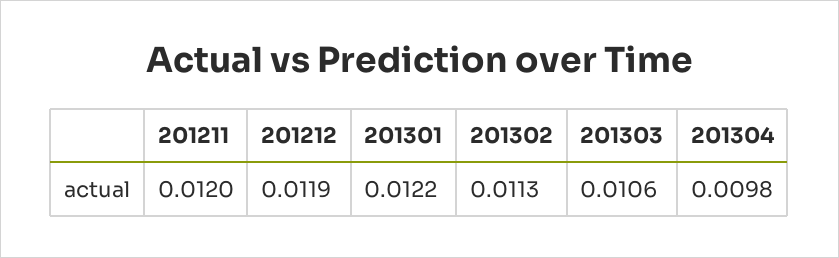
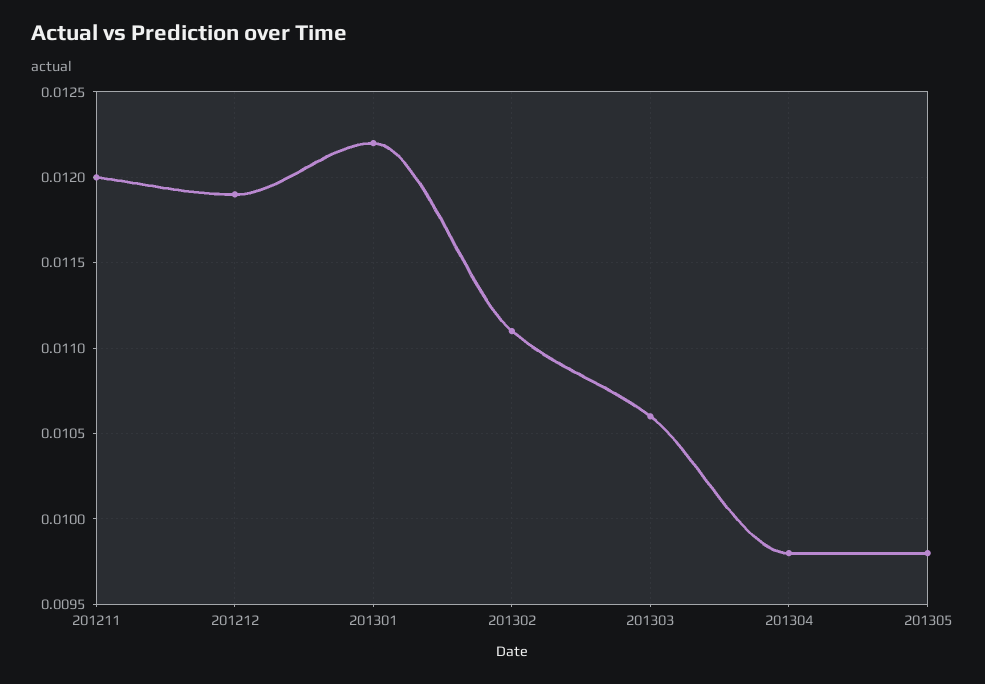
201302: 0.0113 -> 0.0111
201305: none -> 0.0098

